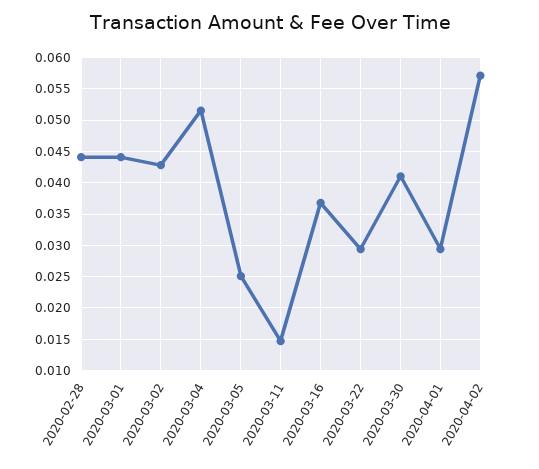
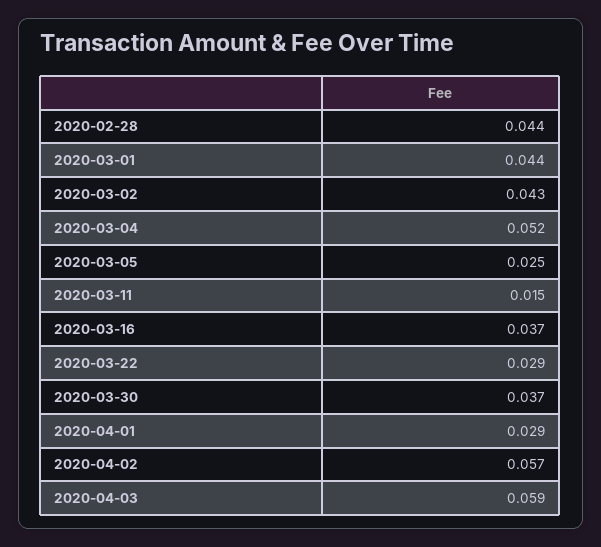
2020-03-30: 0.041 -> 0.037
2020-04-03: none -> 0.059

